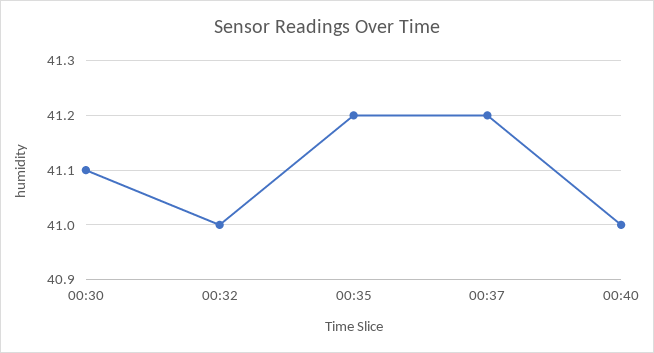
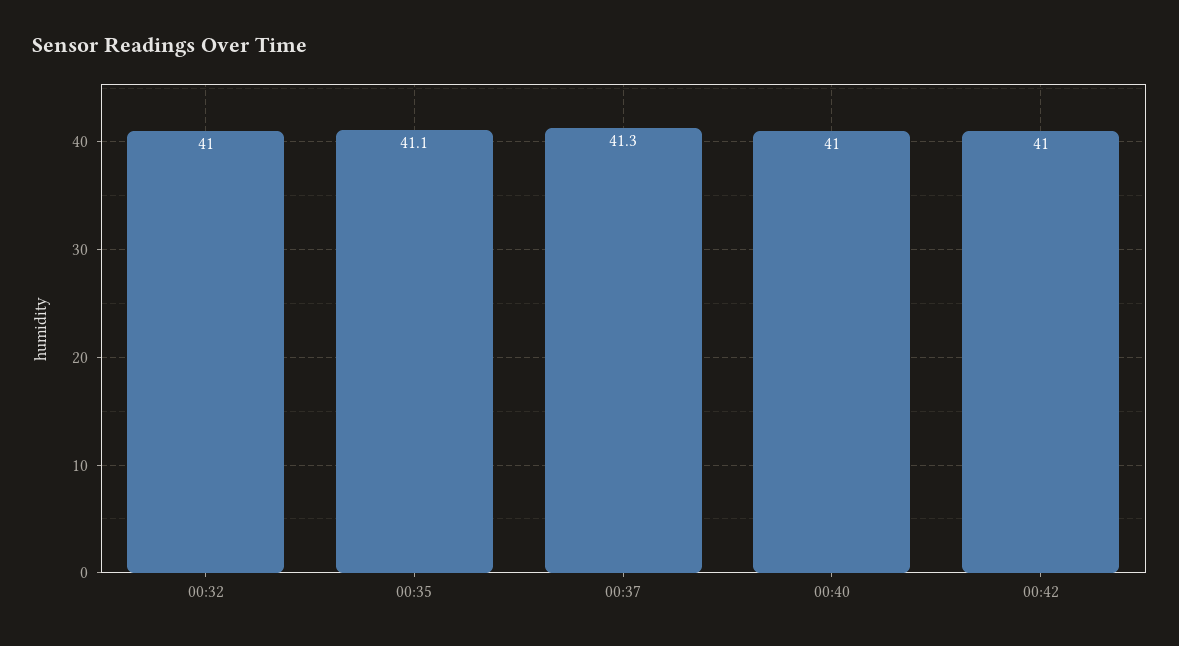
00:30: 41.1 -> none
00:35: 41.2 -> 41.1
00:37: 41.2 -> 41.3
00:42: none -> 41

